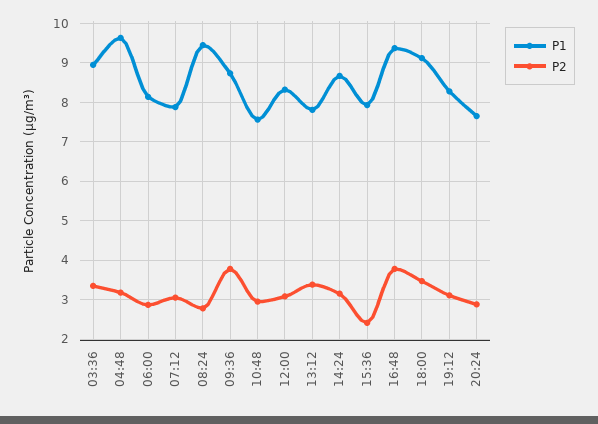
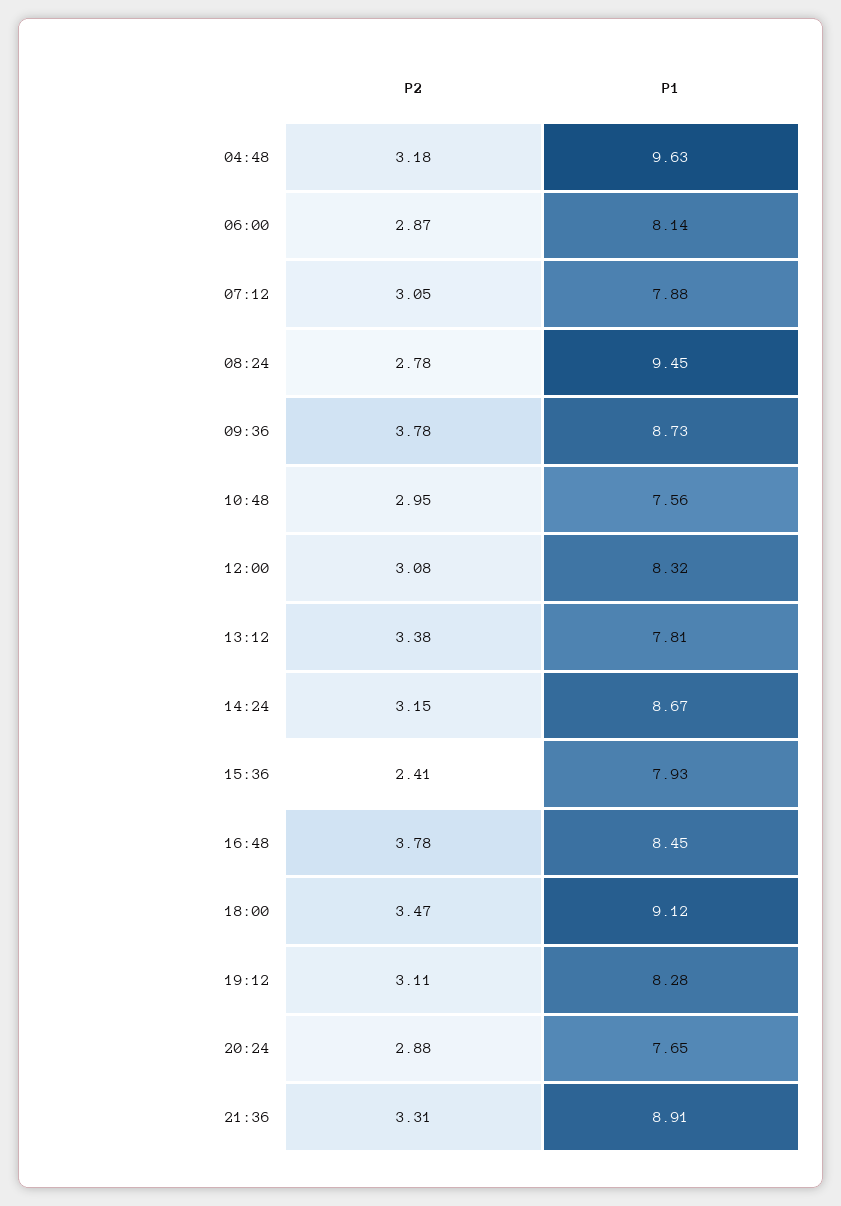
P1, 03:36: 9 -> none
P2, 03:36: 3.4 -> none
P1, 16:48: 9.4 -> 8.45
P2, 21:36: none -> 3.31
P1, 21:36: none -> 8.91

